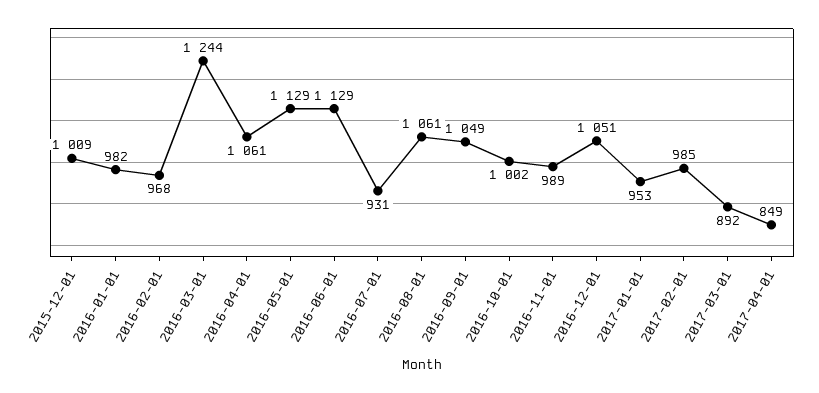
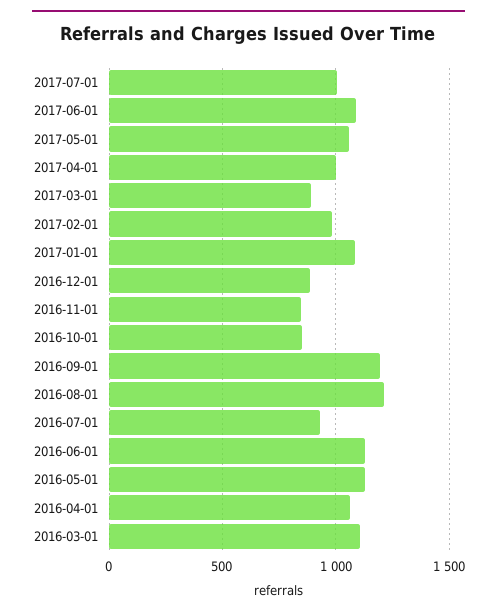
2015-12-01: 1009 -> none
2016-01-01: 982 -> none
2016-02-01: 968 -> none
2016-03-01: 1244 -> 1100
2016-08-01: 1061 -> 1200
2016-09-01: 1049 -> 1200
2016-10-01: 1002 -> 850
2016-11-01: 989 -> 850
2016-12-01: 1051 -> 900
2017-01-01: 953 -> 1100
2017-04-01: 849 -> 1000
2017-07-01: none -> 1000
2017-06-01: none -> 1100
2017-05-01: none -> 1050

